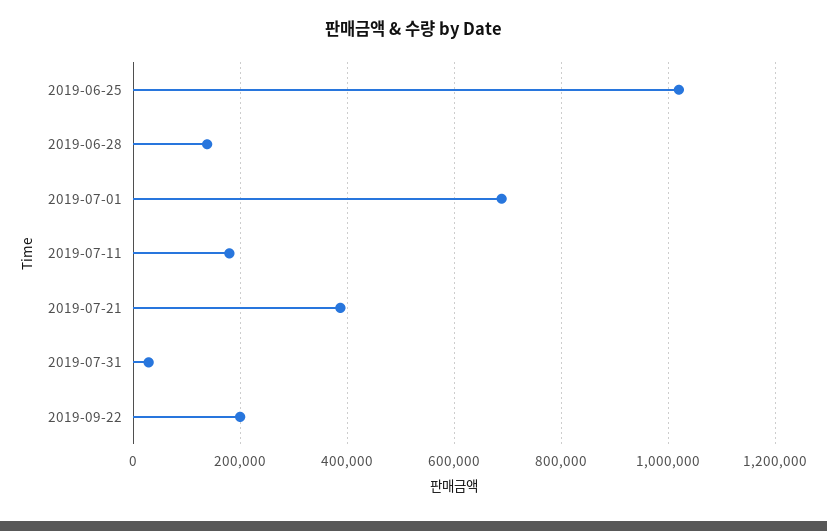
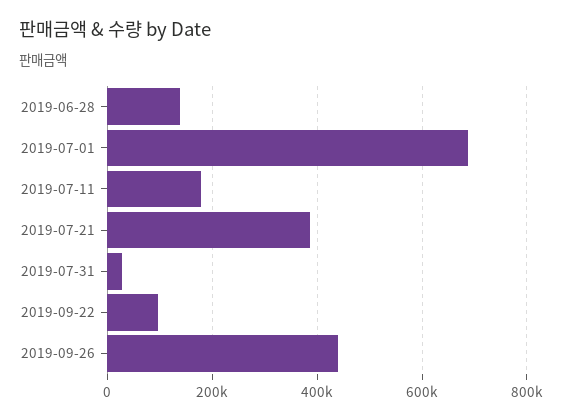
2019-06-25: 1020000 -> none
2019-09-22: 200000 -> 100000
2019-09-26: none -> 440000

